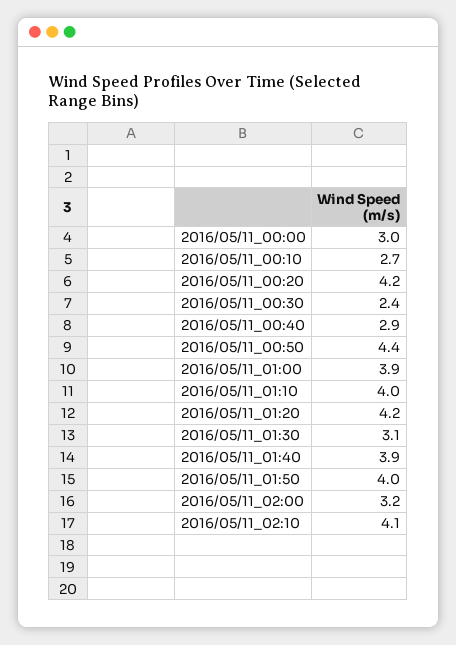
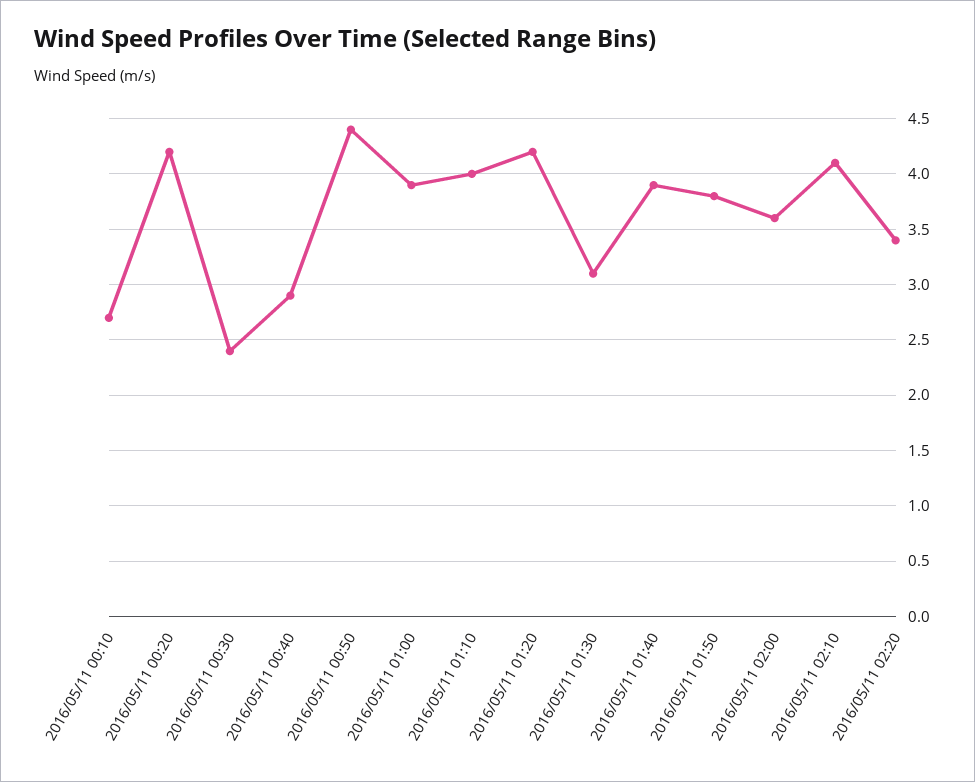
2016/05/11_00:00: 3 -> none
2016/05/11_01:50: 4 -> 3.8
2016/05/11_02:00: 3.2 -> 3.6
2016/05/11 02:20: none -> 3.4

